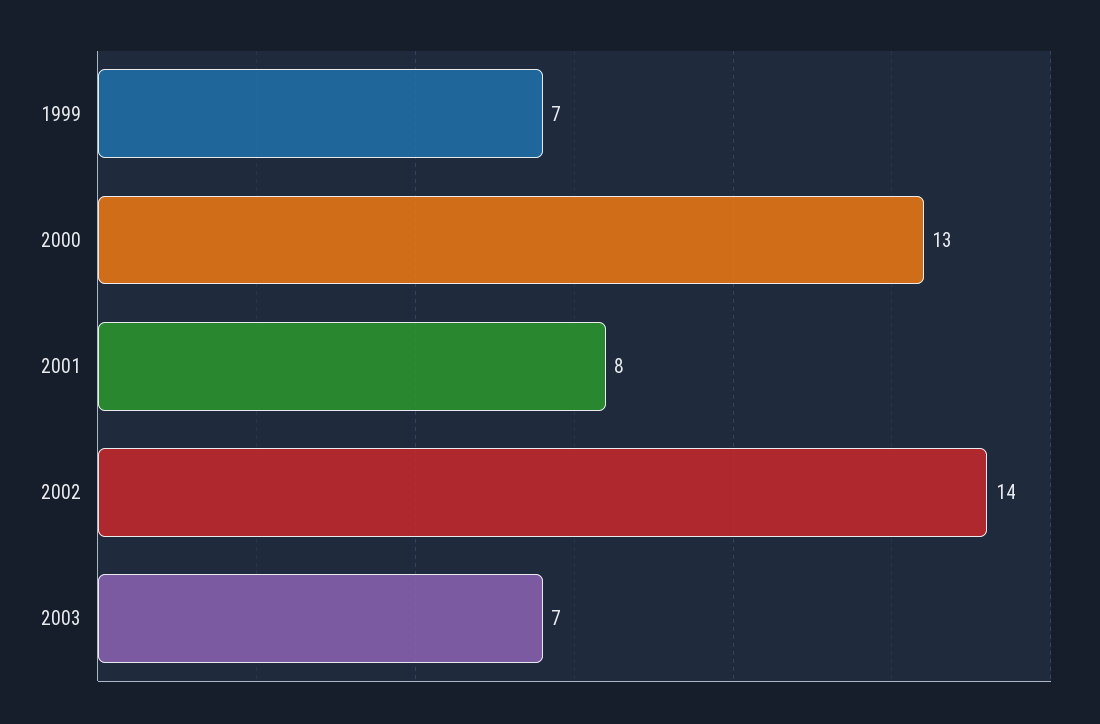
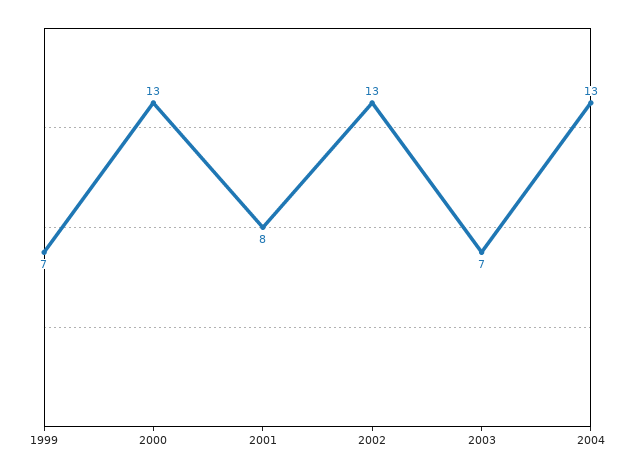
2002: 14 -> 13
2004: none -> 13

